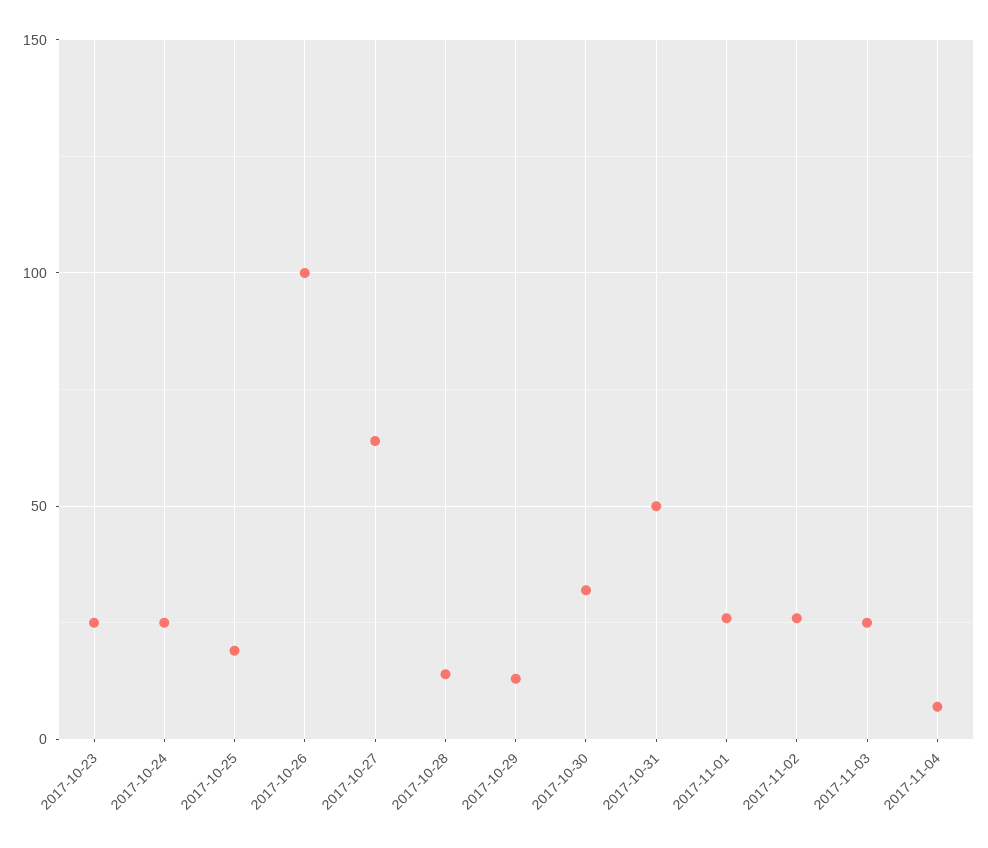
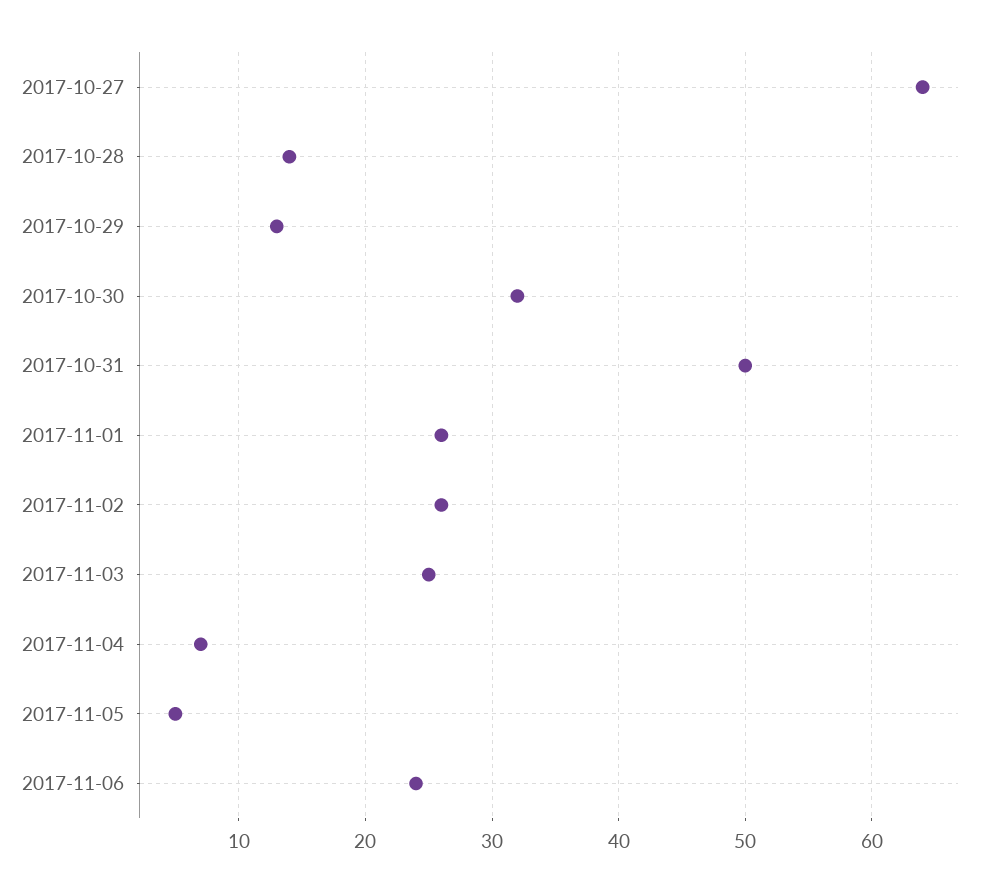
2017-10-23: 25 -> none
2017-10-24: 25 -> none
2017-10-25: 20 -> none
2017-10-26: 100 -> none
2017-11-05: none -> 5
2017-11-06: none -> 24

